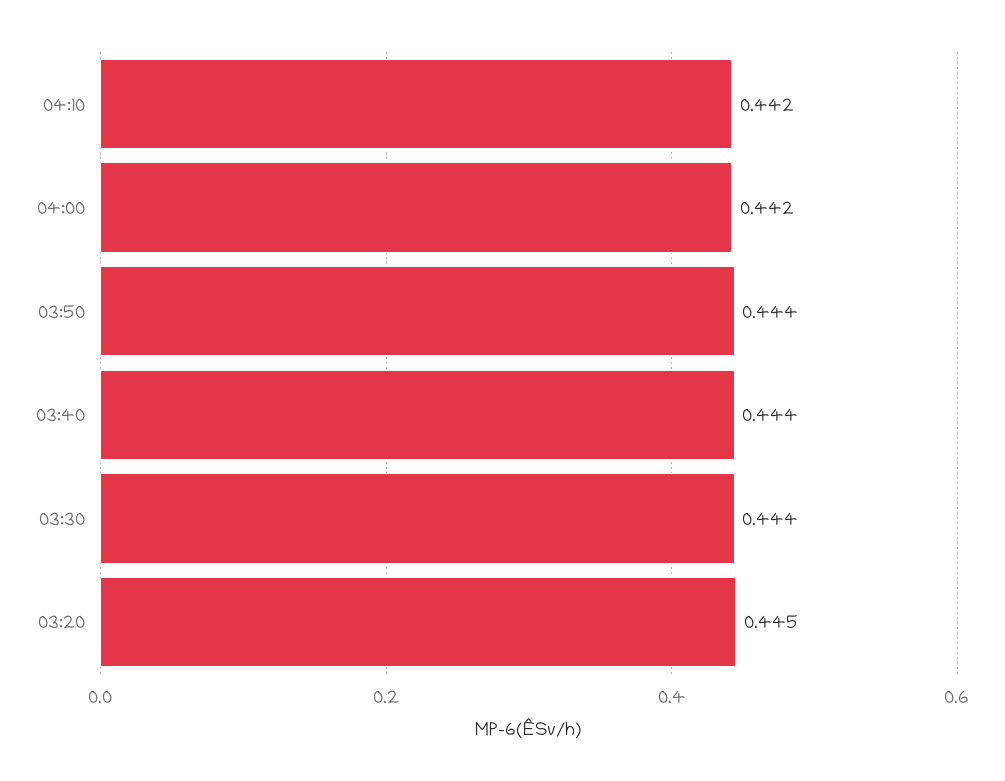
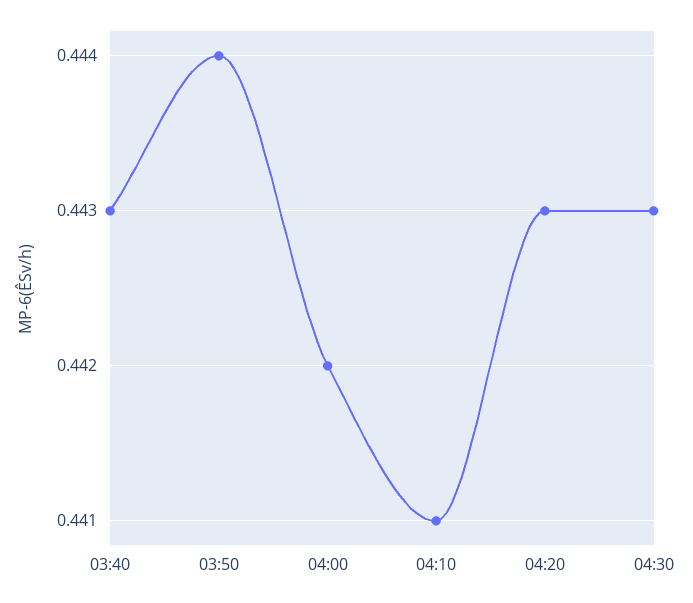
04:10: 0.442 -> 0.441
03:40: 0.444 -> 0.443
03:30: 0.444 -> none
03:20: 0.445 -> none
04:20: none -> 0.443
04:30: none -> 0.443

